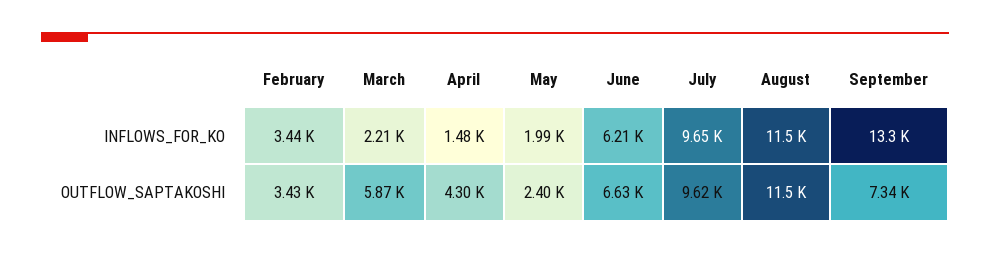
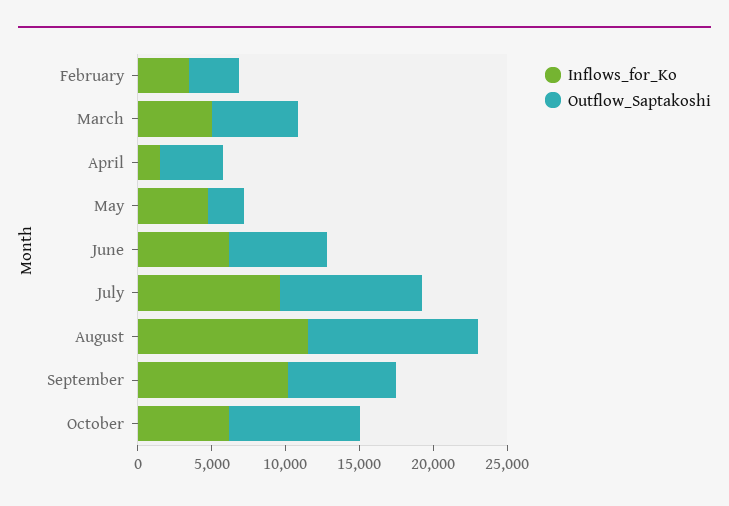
INFLOWS_FOR_KO, March: 2210 -> 5000
INFLOWS_FOR_KO, May: 1990 -> 5000
INFLOWS_FOR_KO, September: 13300 -> 10000
INFLOWS_FOR_KO, October: none -> 6000
OUTFLOW_SAPTAKOSHI, October: none -> 9000

